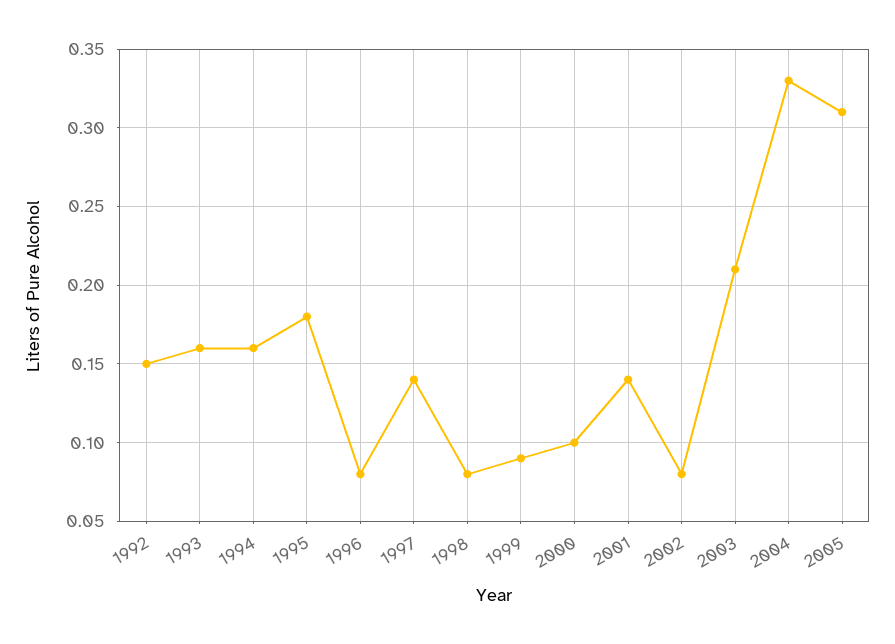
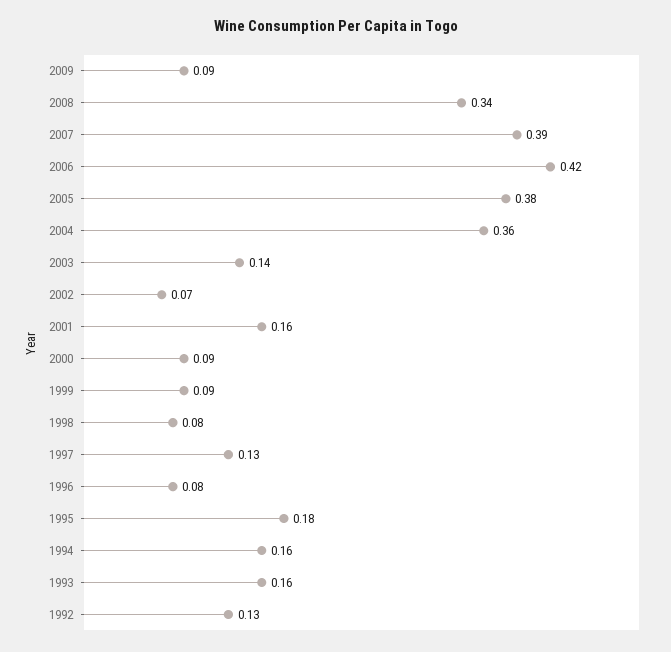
1992: 0.15 -> 0.13
1997: 0.14 -> 0.13
2000: 0.1 -> 0.09
2001: 0.14 -> 0.16
2002: 0.08 -> 0.07
2003: 0.21 -> 0.14
2004: 0.33 -> 0.36
2005: 0.31 -> 0.38
2009: none -> 0.09
2008: none -> 0.34
2007: none -> 0.39
2006: none -> 0.42

